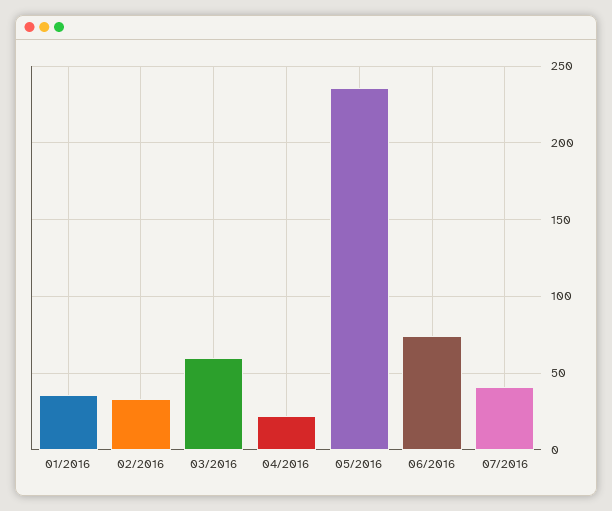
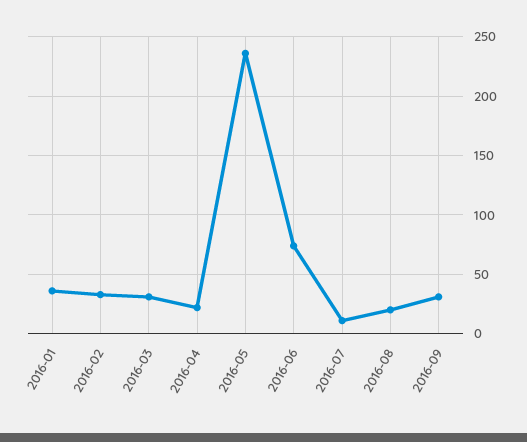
03/2016: 60 -> 30
07/2016: 40 -> 10
2016-08: none -> 20
2016-09: none -> 30

